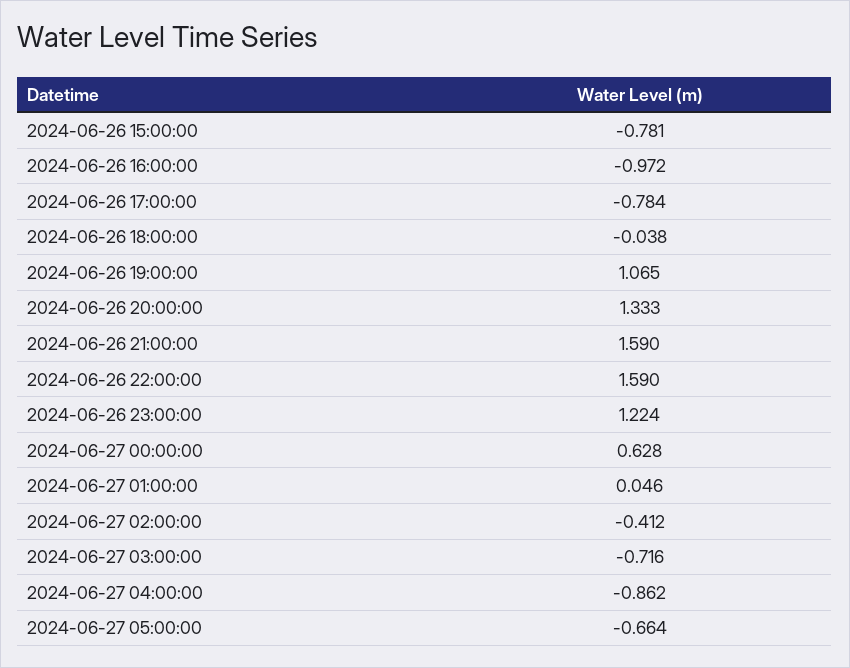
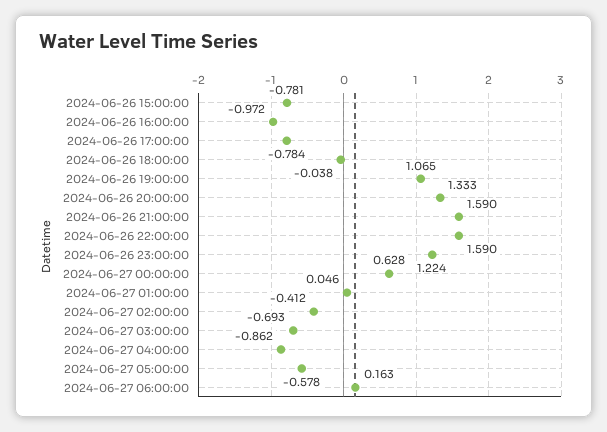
2024-06-27 03:00:00: -0.716 -> -0.693
2024-06-27 05:00:00: -0.664 -> -0.578
2024-06-27 06:00:00: none -> 0.163

